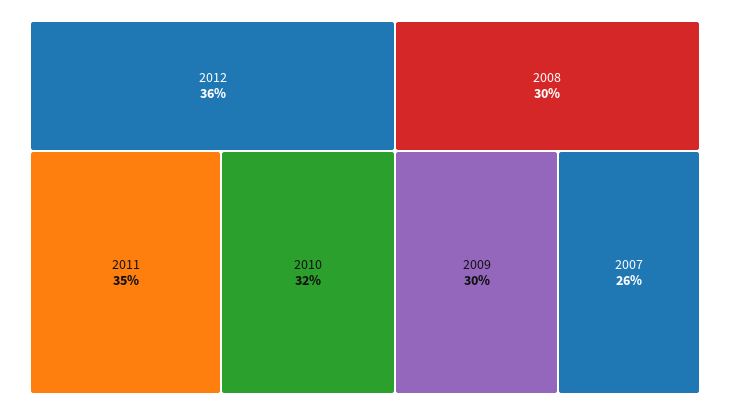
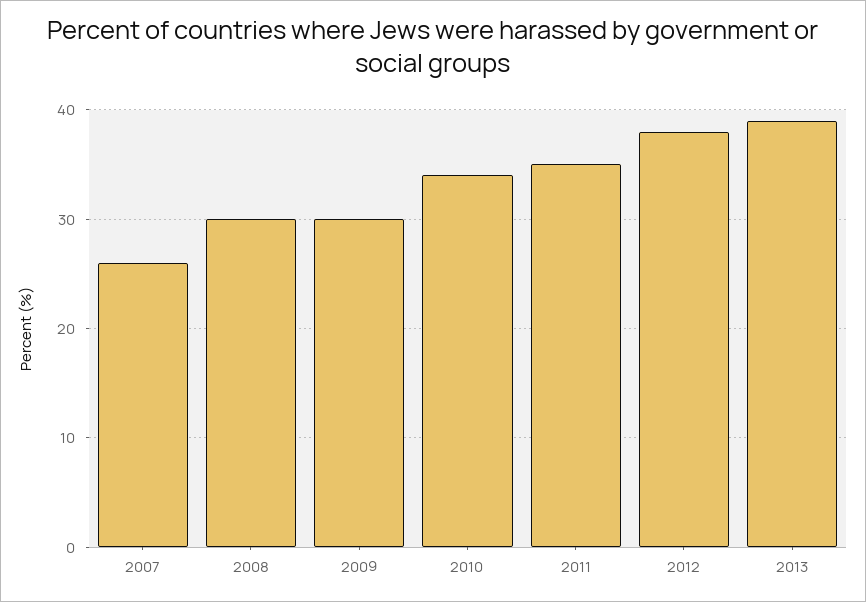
2012: 36 -> 38
2010: 32 -> 34
2013: none -> 39

